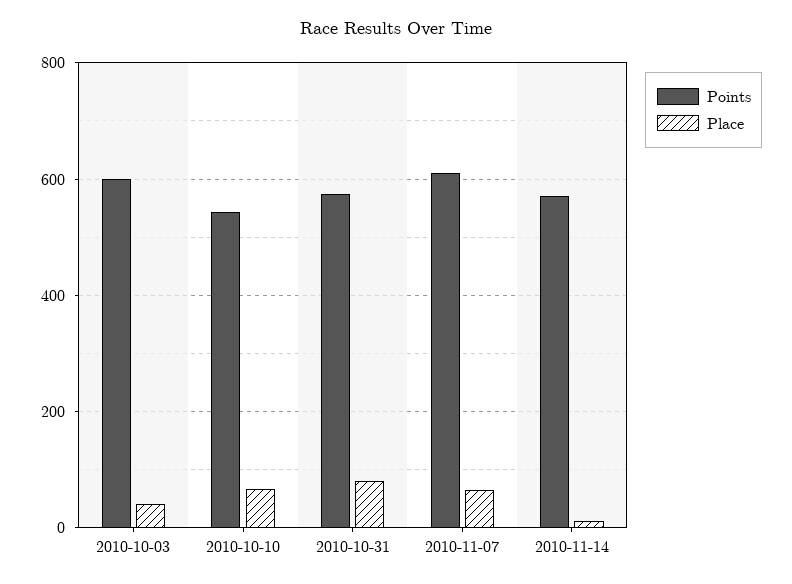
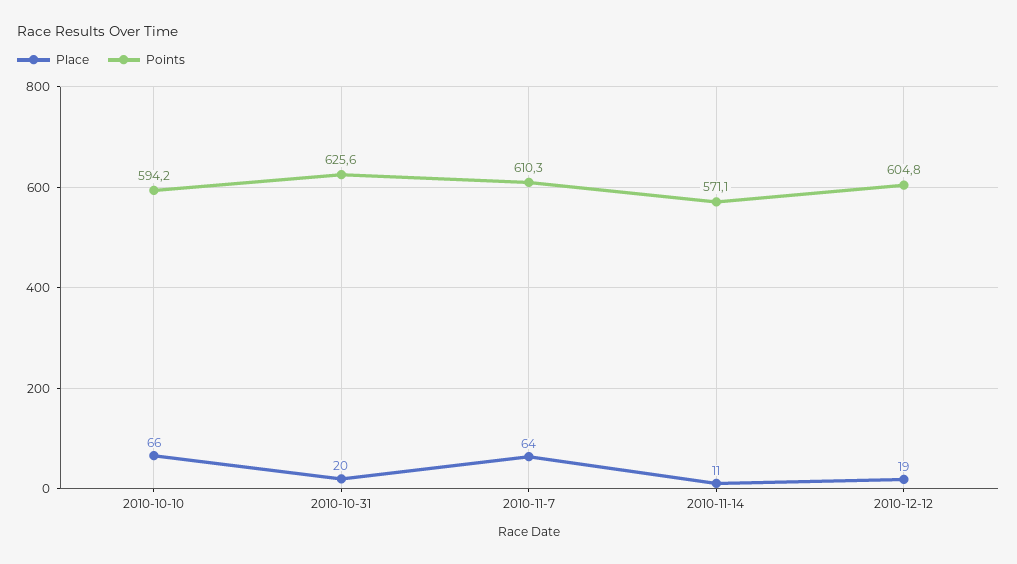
Points, 2010-10-03: 600 -> none
Place, 2010-10-03: 40 -> none
Points, 2010-10-10: 540 -> 594.2
Points, 2010-10-31: 580 -> 625.6
Place, 2010-10-31: 80 -> 20
Place, 2010-12-12: none -> 19
Points, 2010-12-12: none -> 604.8

